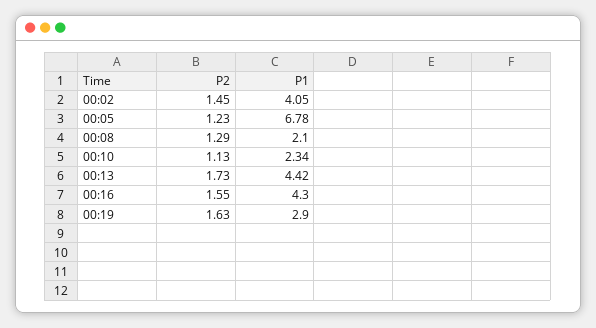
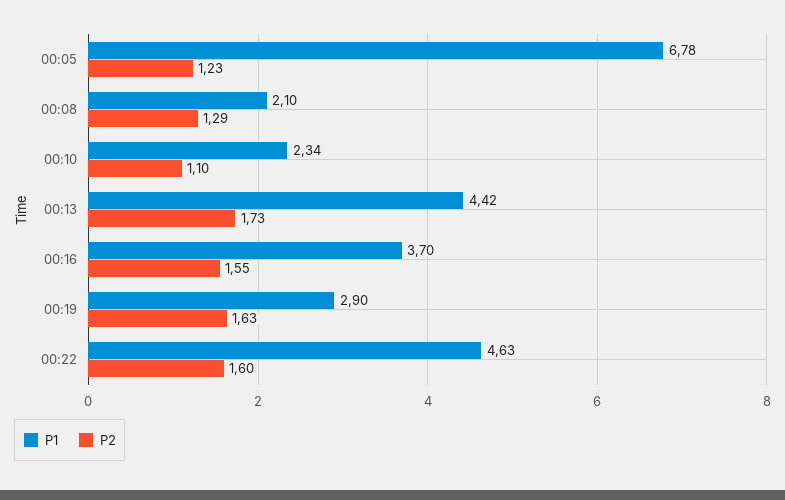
P2, 00:02: 1.45 -> none
P1, 00:02: 4.05 -> none
P2, 00:10: 1.13 -> 1.1
P1, 00:16: 4.3 -> 3.7
P1, 00:22: none -> 4.63
P2, 00:22: none -> 1.6

